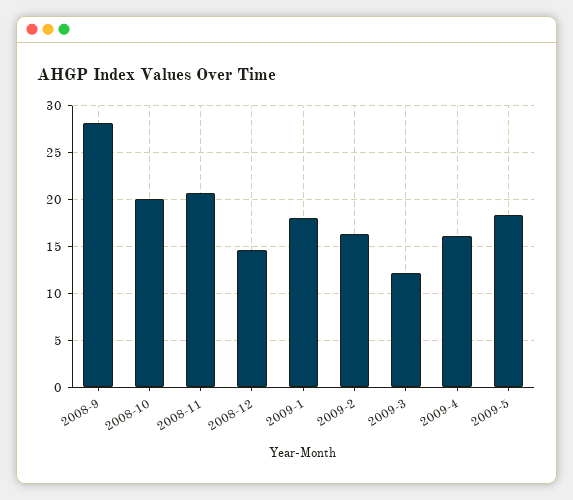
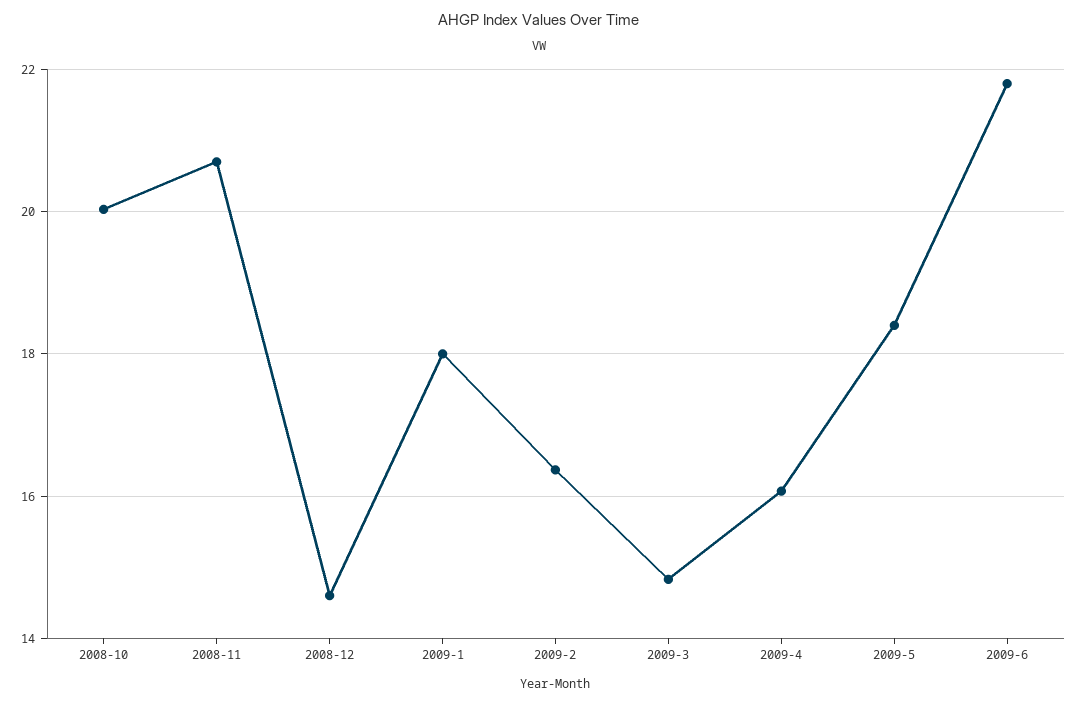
2008-9: 28 -> none
2009-3: 12 -> 14.8
2009-6: none -> 21.8

